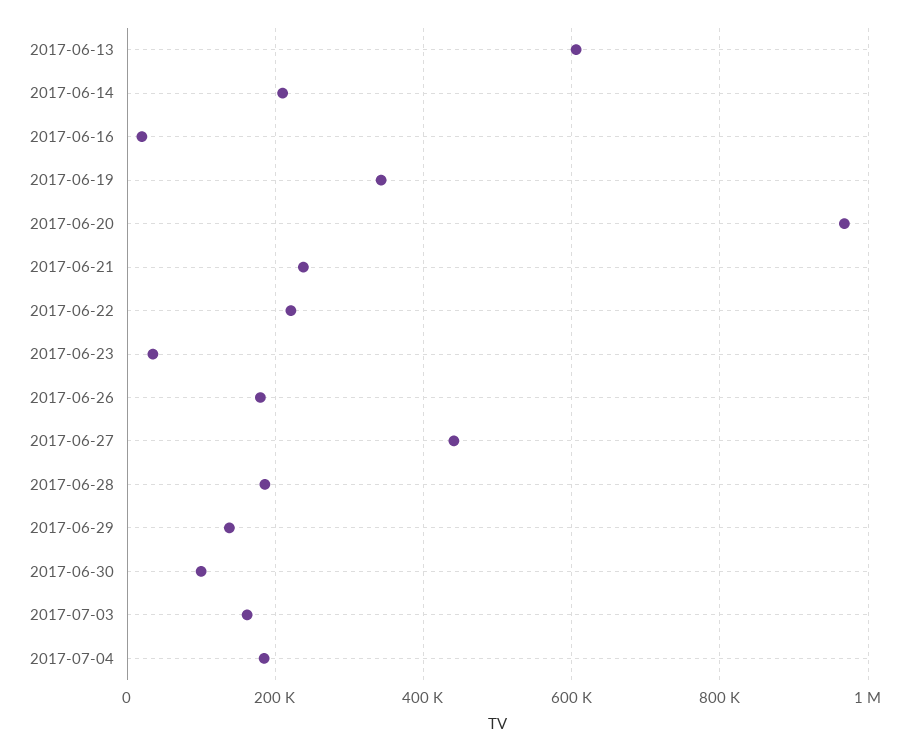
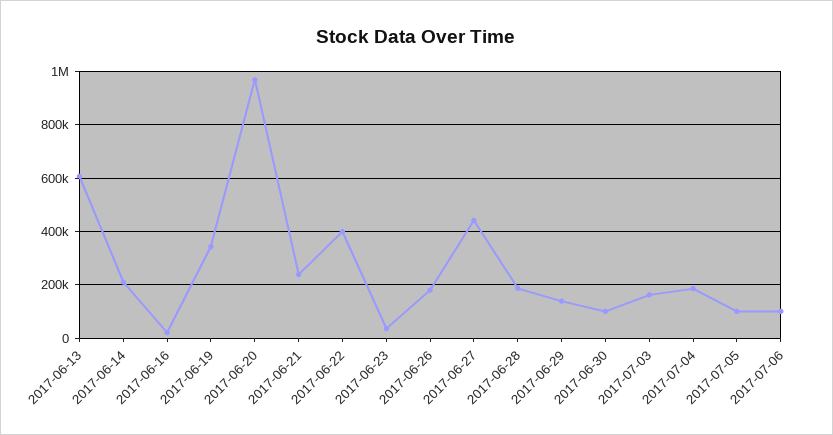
2017-06-22: 220000 -> 400000
2017-07-05: none -> 100000
2017-07-06: none -> 100000

